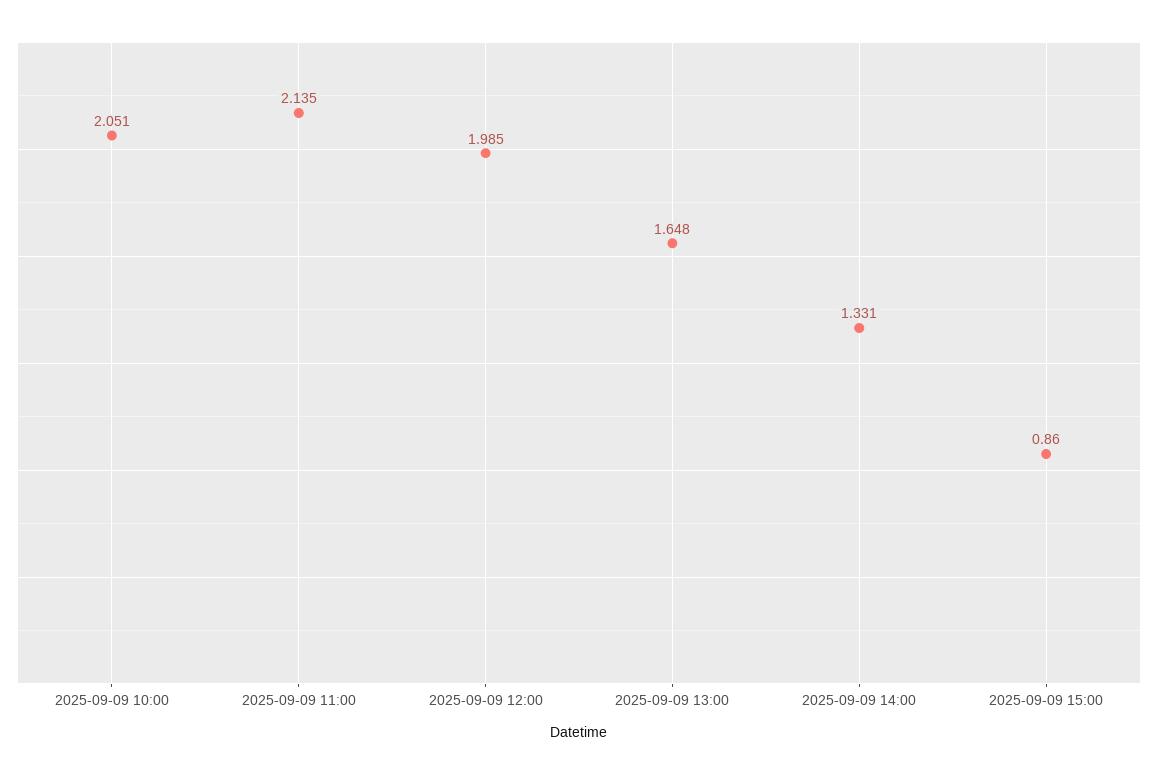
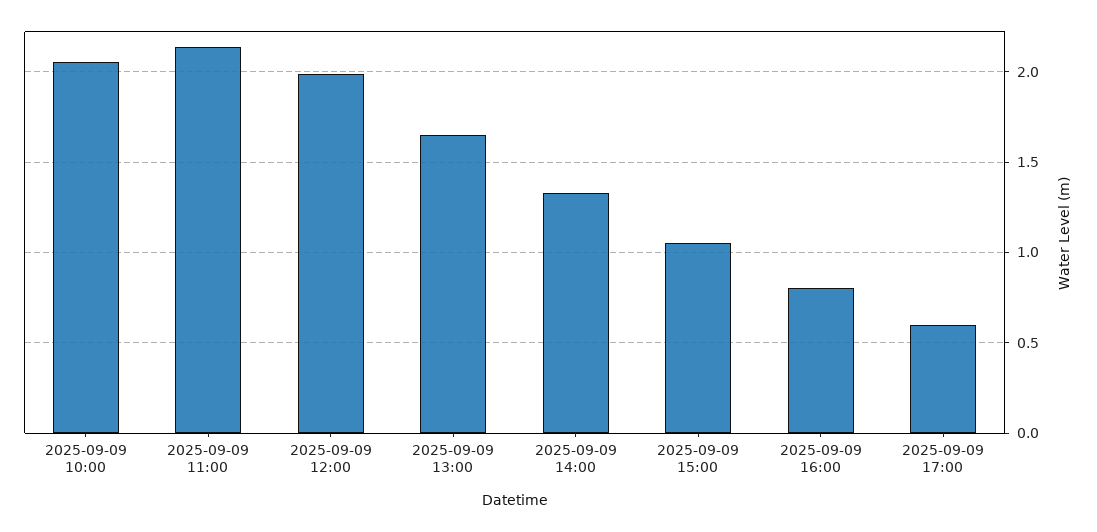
2025-09-09 15:00: 0.86 -> 1.05
2025-09-09 16:00: none -> 0.8
2025-09-09 17:00: none -> 0.6

